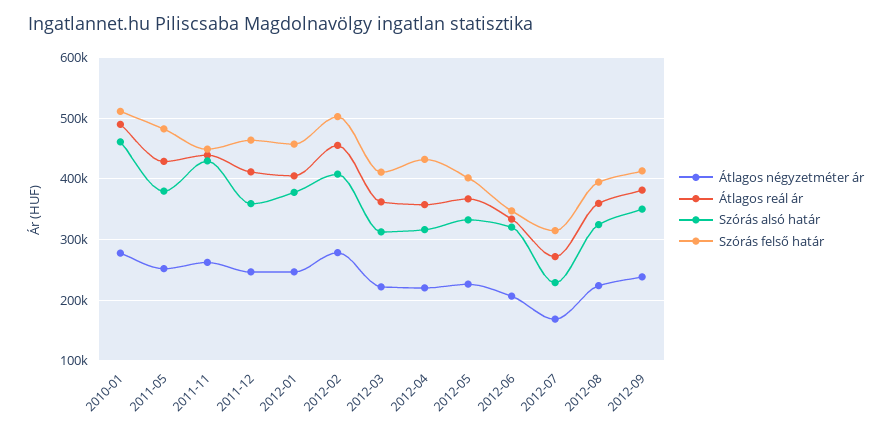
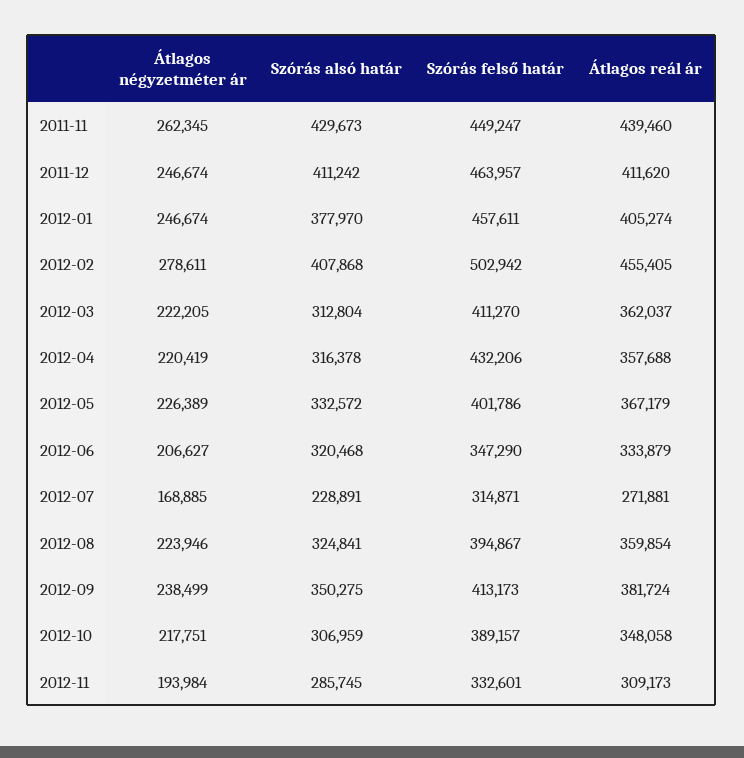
Átlagos négyzetméter ár, 2010-01: 280000 -> none
Átlagos reál ár, 2010-01: 490000 -> none
Szórás alsó határ, 2010-01: 460000 -> none
Szórás felső határ, 2010-01: 510000 -> none
Átlagos négyzetméter ár, 2011-05: 250000 -> none
Átlagos reál ár, 2011-05: 430000 -> none
Szórás alsó határ, 2011-05: 380000 -> none
Szórás felső határ, 2011-05: 480000 -> none
Szórás alsó határ, 2011-12: 360000 -> 411242
Átlagos négyzetméter ár, 2012-10: none -> 217751
Szórás alsó határ, 2012-10: none -> 306959
Szórás felső határ, 2012-10: none -> 389157
Átlagos reál ár, 2012-10: none -> 348058
Átlagos négyzetméter ár, 2012-11: none -> 193984
Szórás alsó határ, 2012-11: none -> 285745
Szórás felső határ, 2012-11: none -> 332601
Átlagos reál ár, 2012-11: none -> 309173

